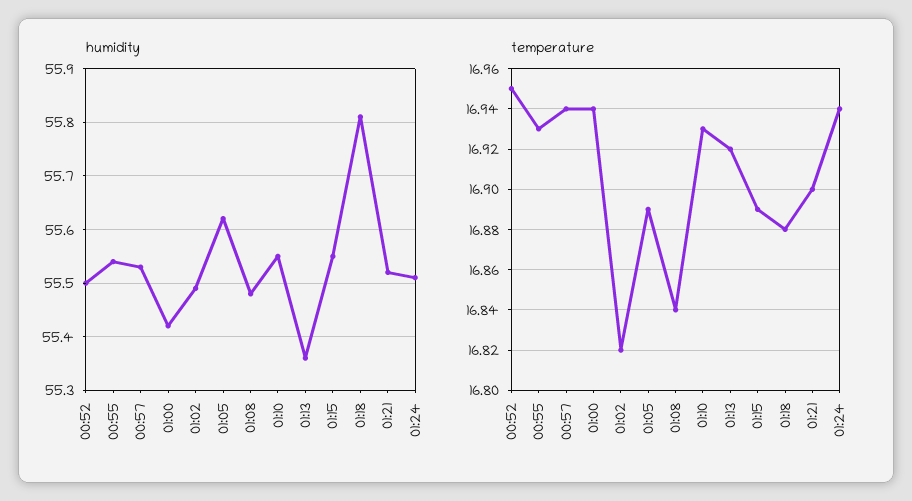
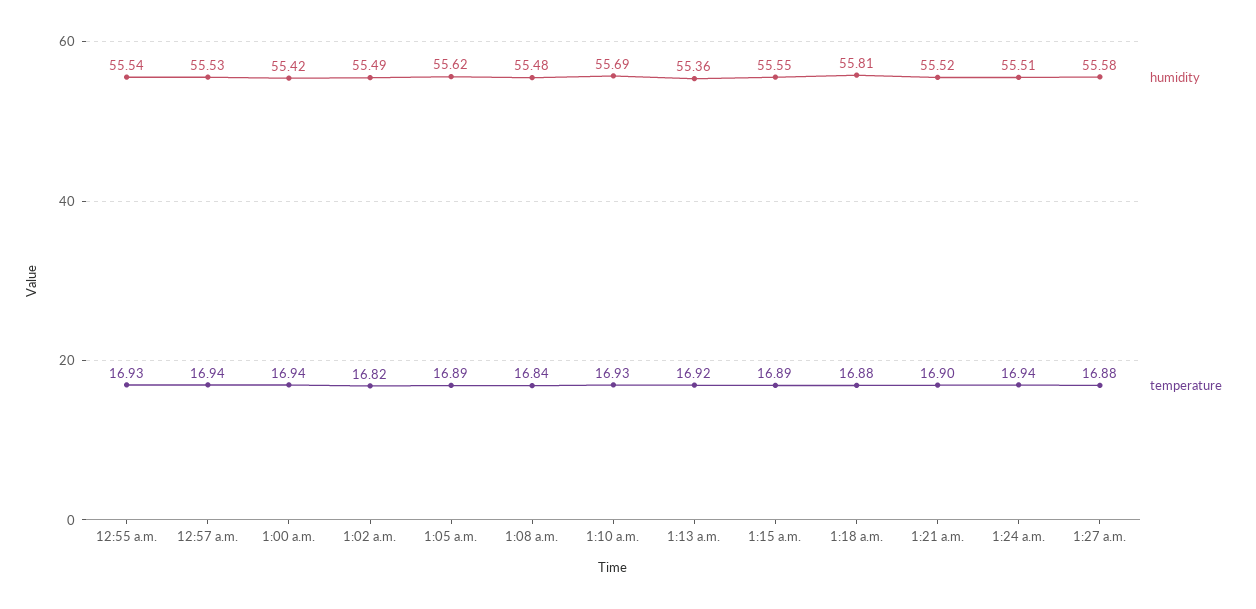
humidity, 00:52: 55.5 -> none
humidity, 01:10: 55.55 -> 55.69
temperature, 00:52: 16.95 -> none
humidity, 1:27 a.m.: none -> 55.58
temperature, 1:27 a.m.: none -> 16.88

